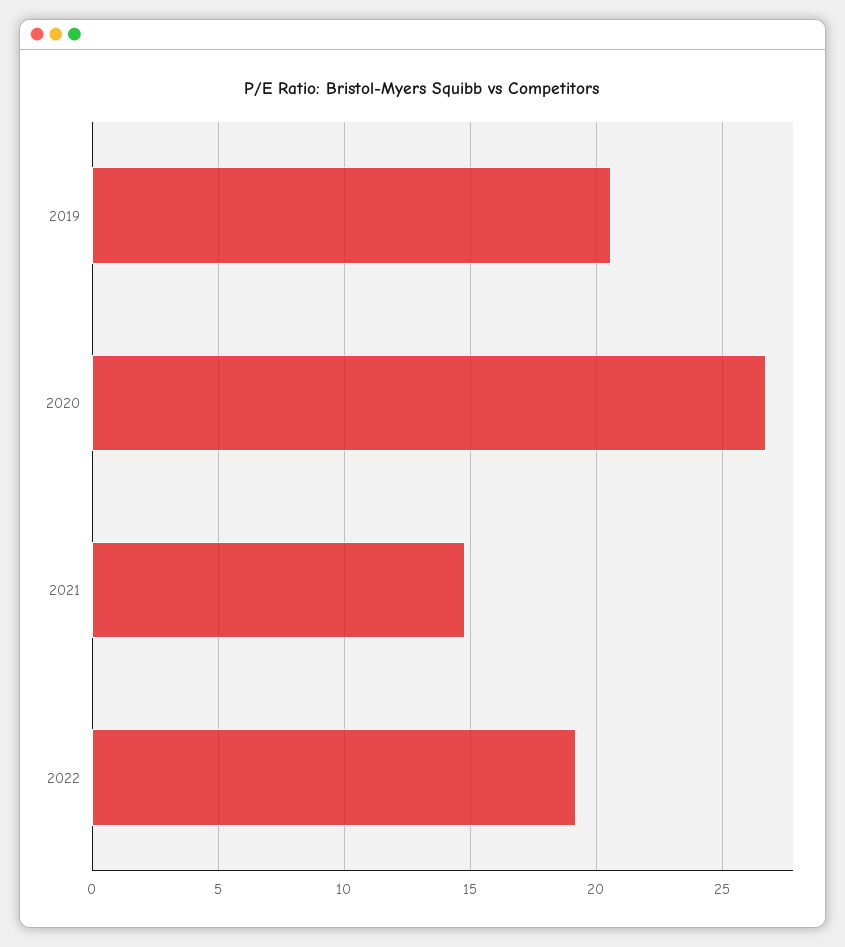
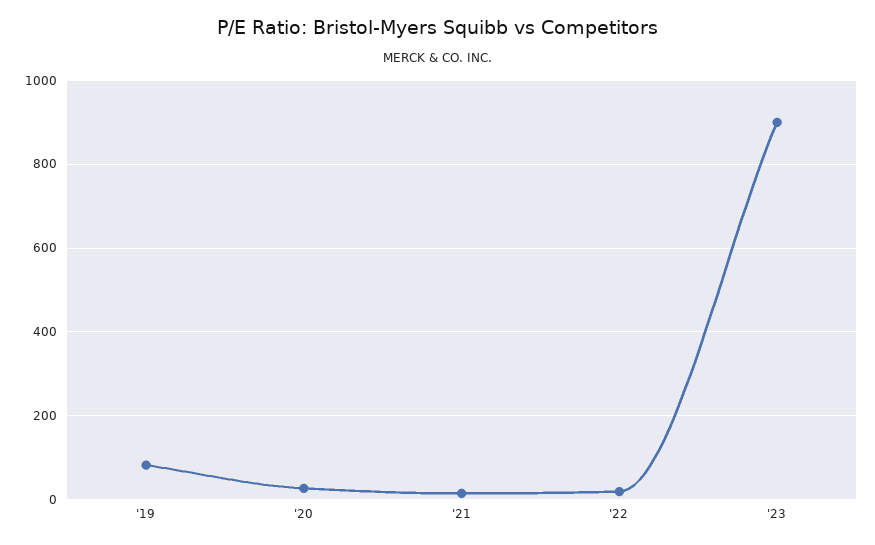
2019: 20.5 -> 80
'23: none -> 900

